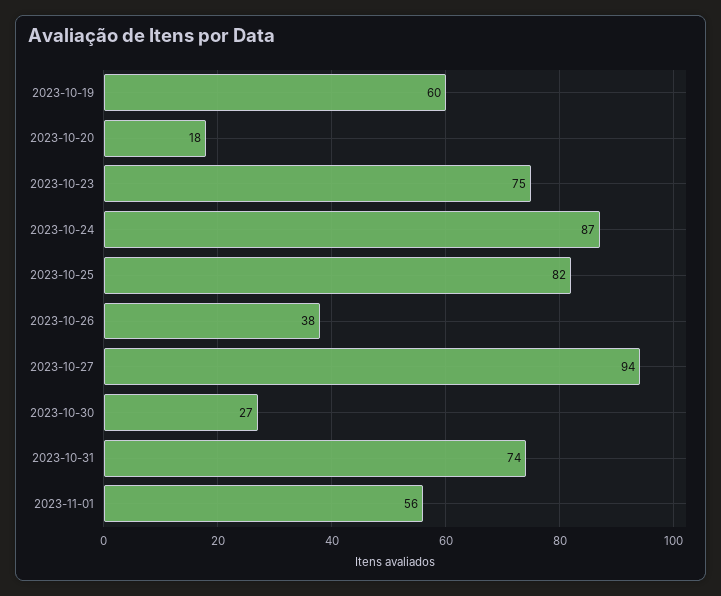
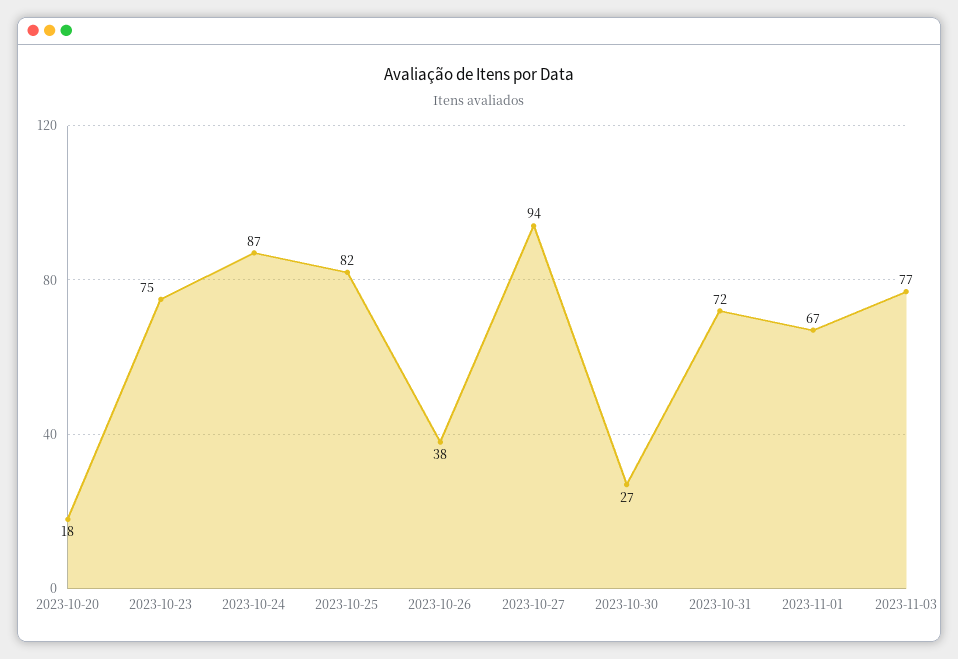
2023-10-19: 60 -> none
2023-10-31: 74 -> 72
2023-11-01: 56 -> 67
2023-11-03: none -> 77

